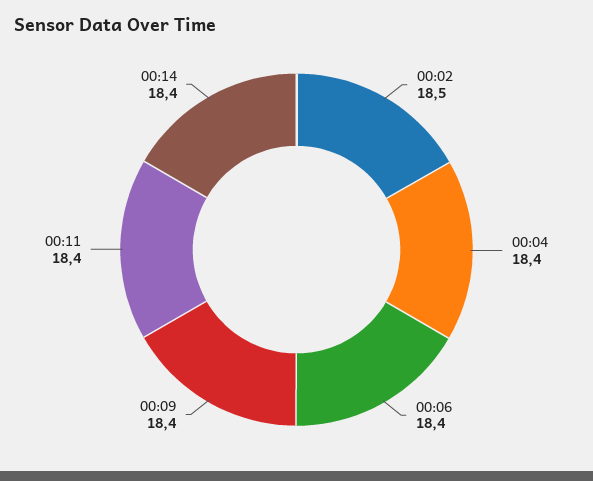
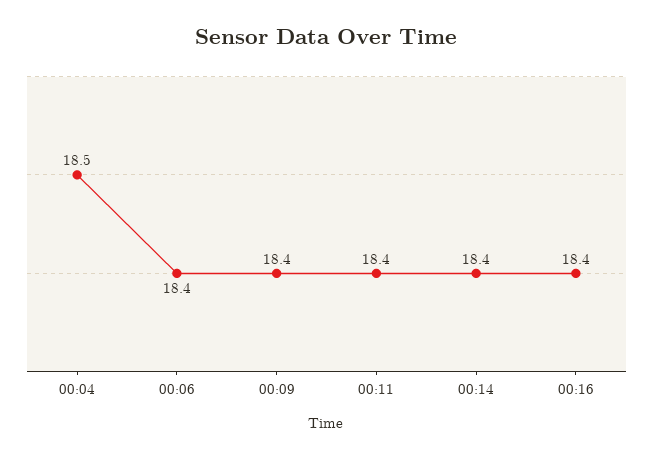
00:02: 18.5 -> none
00:04: 18.4 -> 18.5
00:16: none -> 18.4

